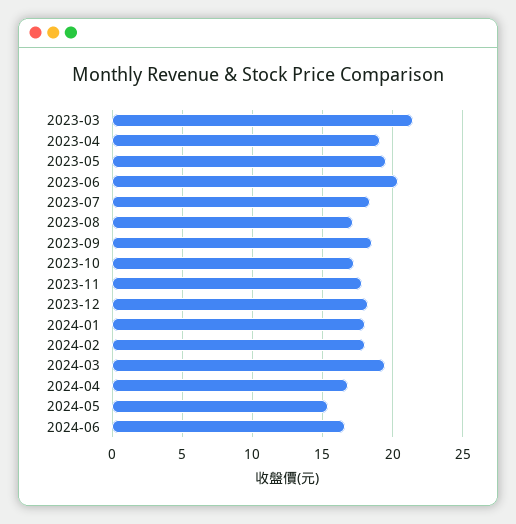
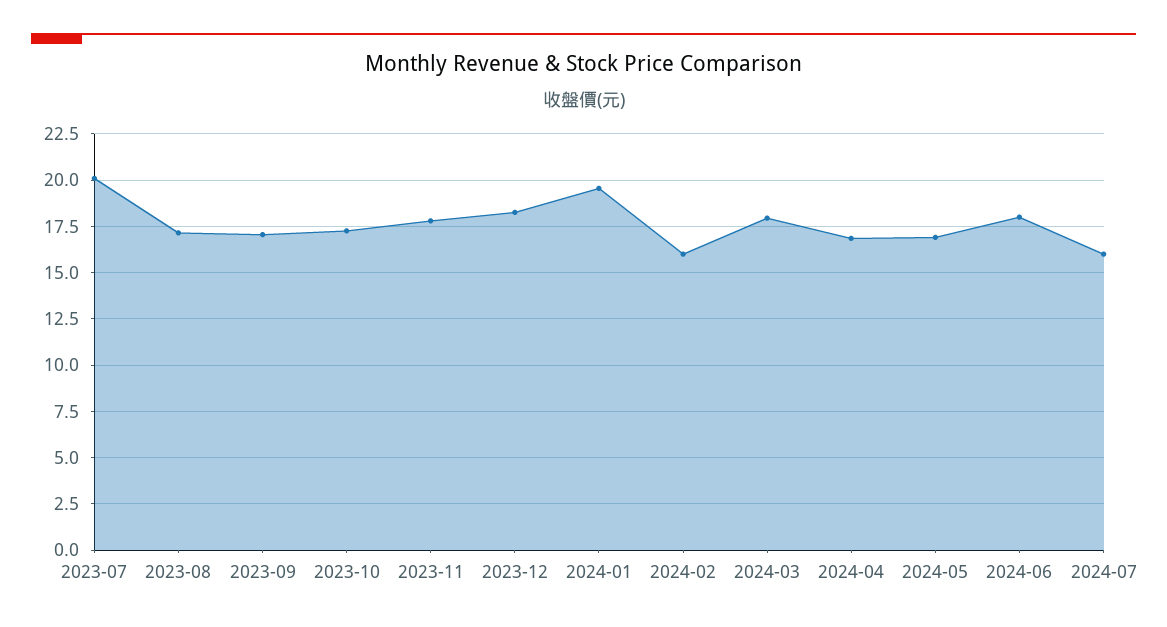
2023-03: 21.5 -> none
2023-04: 19 -> none
2023-05: 19.5 -> none
2023-06: 20.5 -> none
2023-07: 18.5 -> 20
2023-09: 18.5 -> 17
2024-01: 18 -> 19.5
2024-02: 18 -> 16
2024-03: 19.5 -> 18
2024-05: 15.5 -> 17
2024-06: 16.5 -> 18
2024-07: none -> 16

